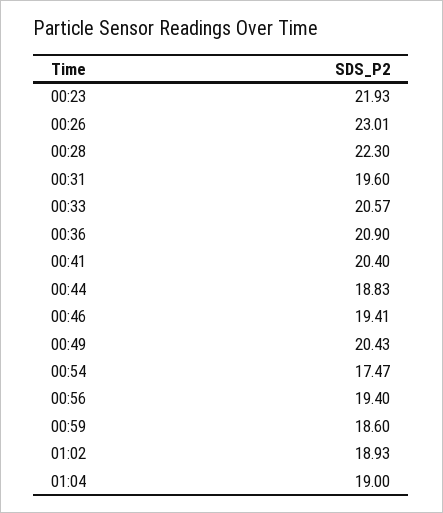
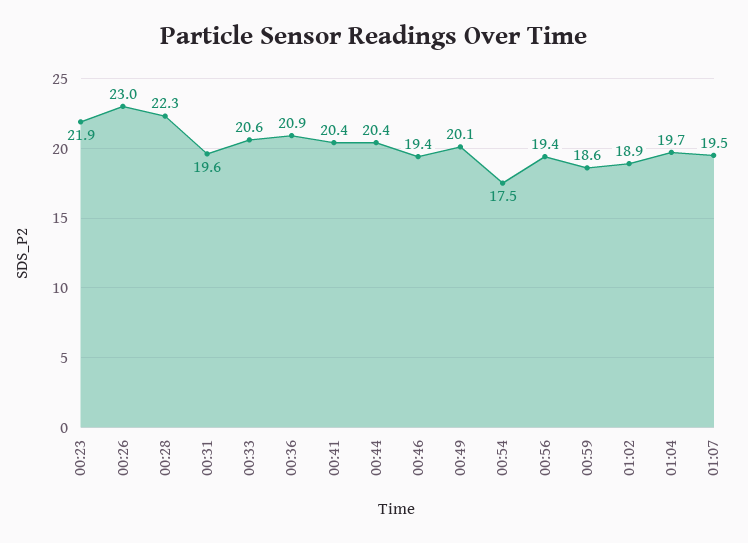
00:44: 18.83 -> 20.4
00:49: 20.43 -> 20.1
01:04: 19 -> 19.7
01:07: none -> 19.5

